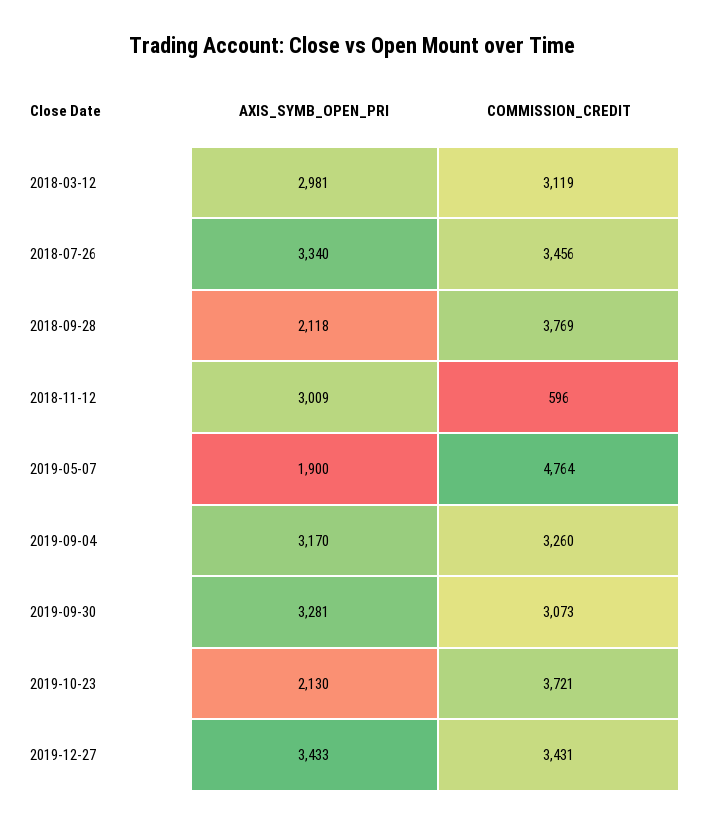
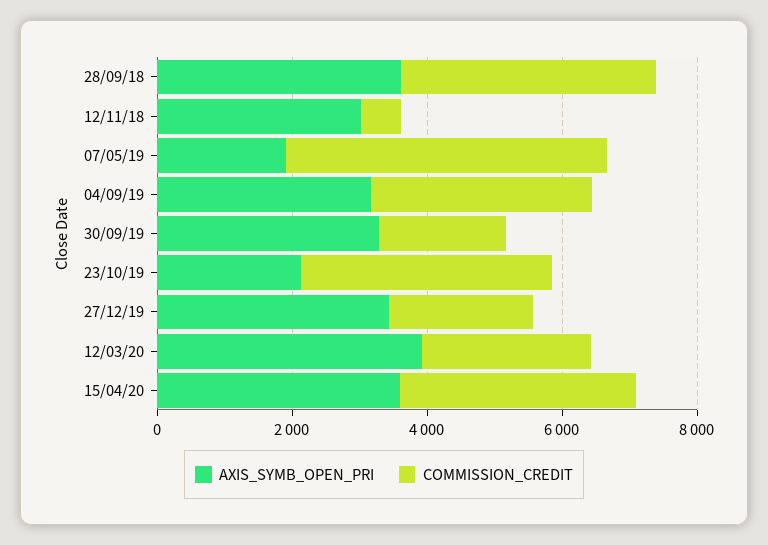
AXIS_SYMB_OPEN_PRI, 2018-03-12: 2981 -> none
COMMISSION_CREDIT, 2018-03-12: 3119 -> none
AXIS_SYMB_OPEN_PRI, 2018-07-26: 3340 -> none
COMMISSION_CREDIT, 2018-07-26: 3456 -> none
AXIS_SYMB_OPEN_PRI, 2018-09-28: 2118 -> 3500
COMMISSION_CREDIT, 2019-09-30: 3073 -> 2000
COMMISSION_CREDIT, 2019-12-27: 3431 -> 2000
AXIS_SYMB_OPEN_PRI, 12/03/20: none -> 4000
COMMISSION_CREDIT, 12/03/20: none -> 2500
AXIS_SYMB_OPEN_PRI, 15/04/20: none -> 3500
COMMISSION_CREDIT, 15/04/20: none -> 3500

